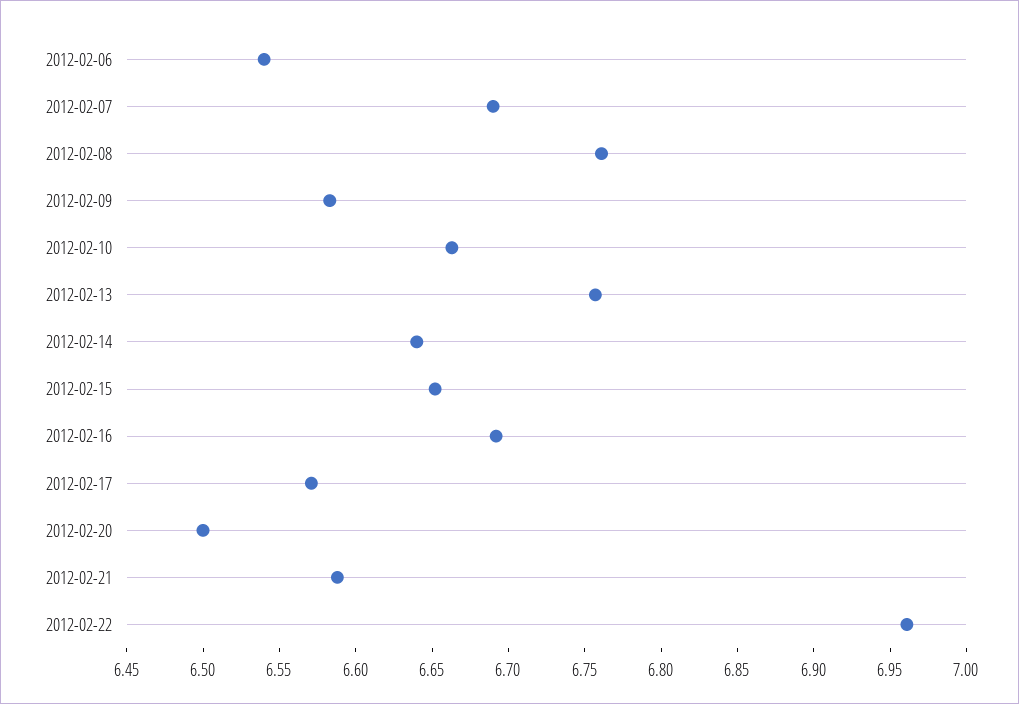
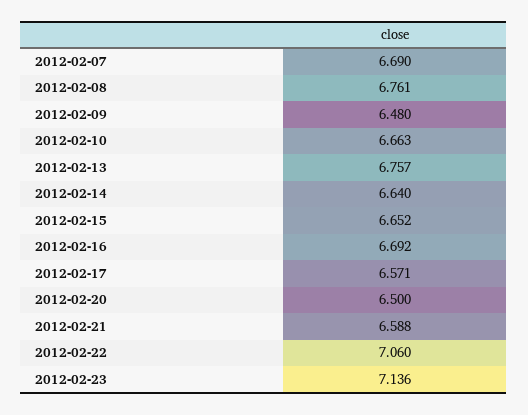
2012-02-06: 6.54 -> none
2012-02-09: 6.58 -> 6.48
2012-02-22: 6.96 -> 7.06
2012-02-23: none -> 7.136

